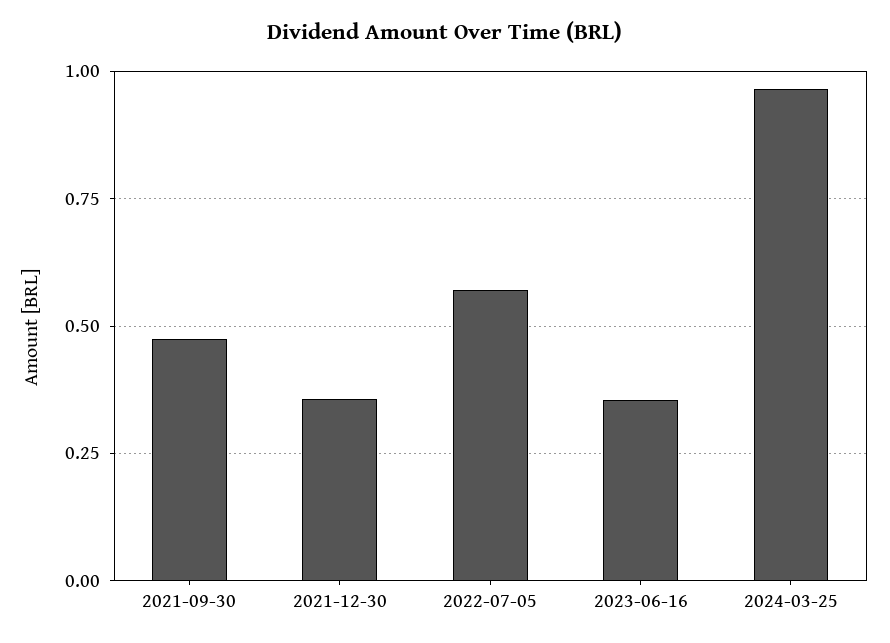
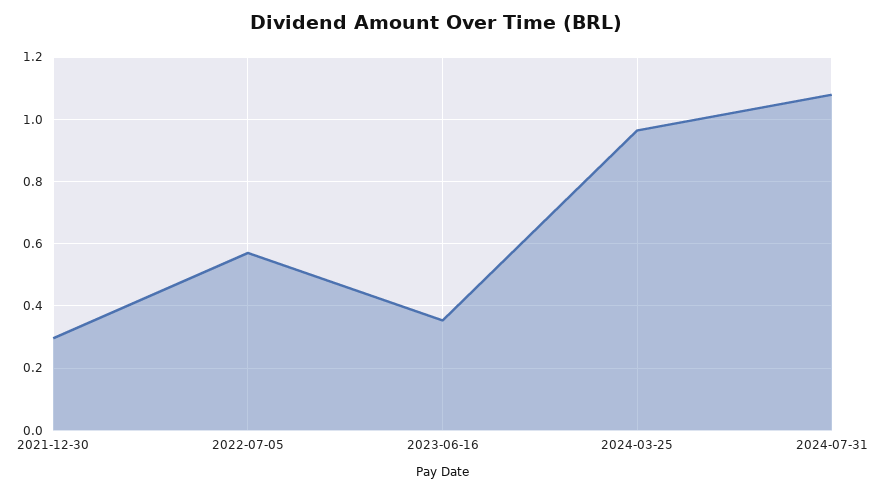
2021-09-30: 0.475 -> none
2021-12-30: 0.35 -> 0.3
2024-07-31: none -> 1.08

